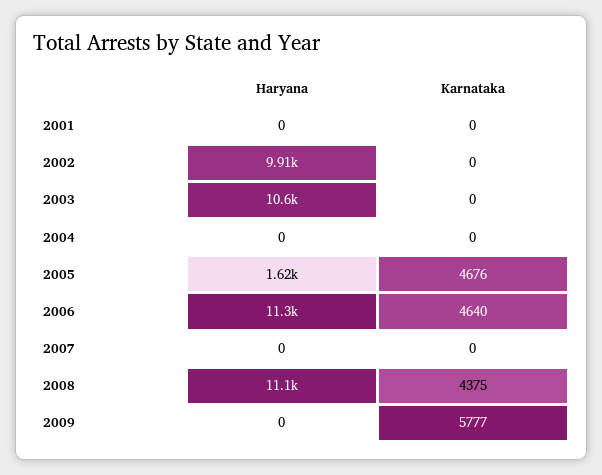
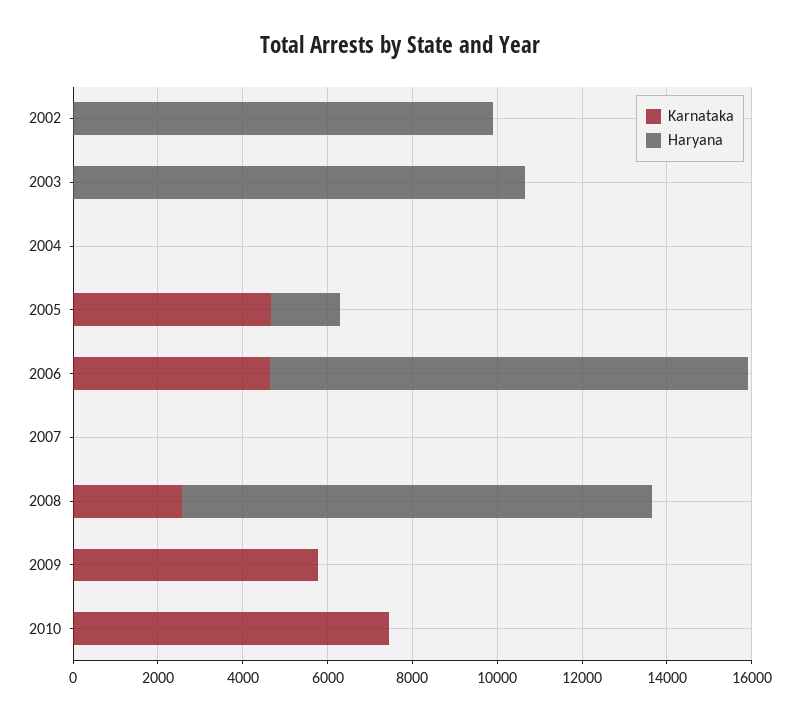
Haryana, 2001: 0 -> none
Karnataka, 2001: 0 -> none
Karnataka, 2008: 4375 -> 2500
Karnataka, 2010: none -> 7500
Haryana, 2010: none -> 0

